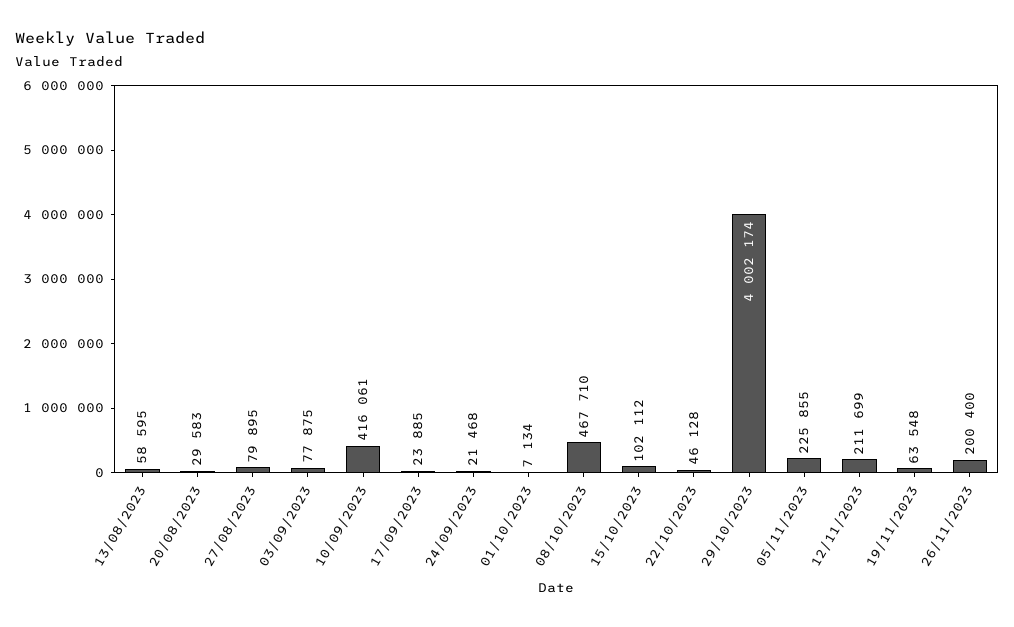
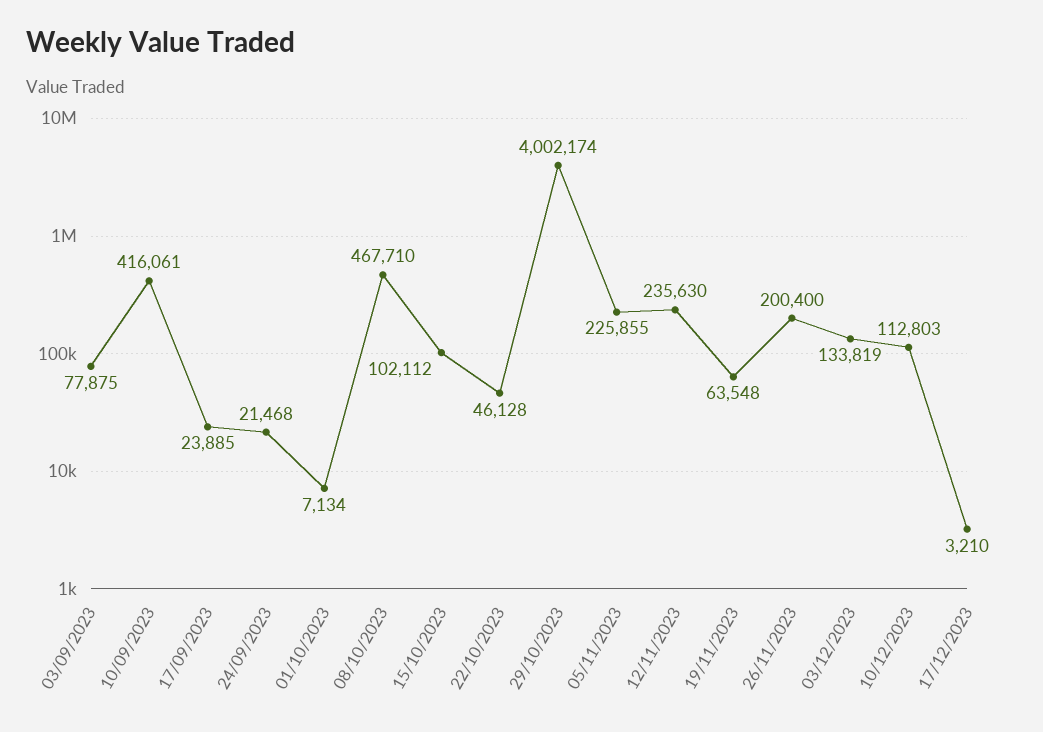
13/08/2023: 58595 -> none
20/08/2023: 29583 -> none
27/08/2023: 79895 -> none
12/11/2023: 211699 -> 235630
03/12/2023: none -> 133819
10/12/2023: none -> 112803
17/12/2023: none -> 3210

